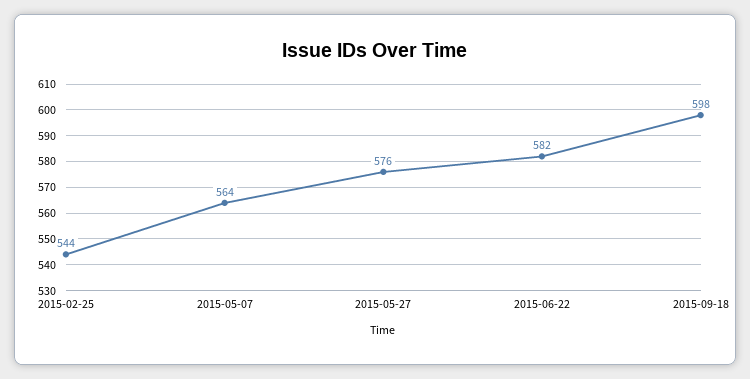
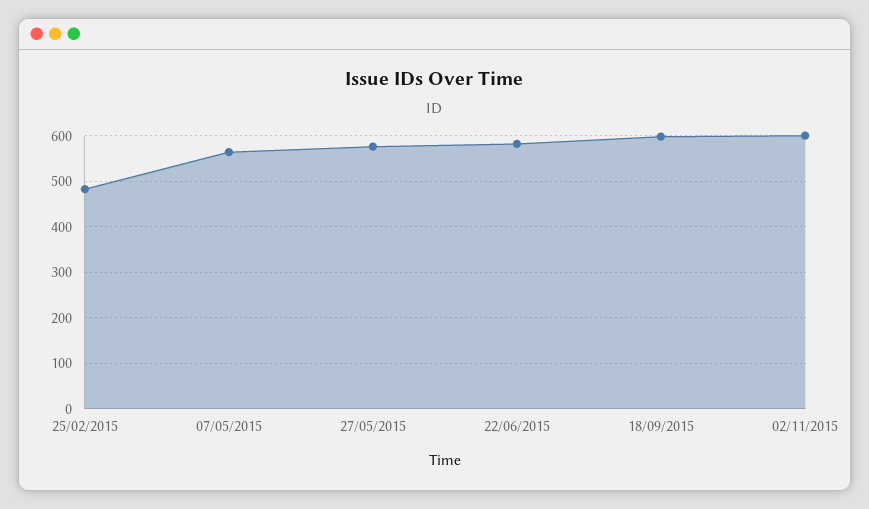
2015-02-25: 544 -> 480
02/11/2015: none -> 600

